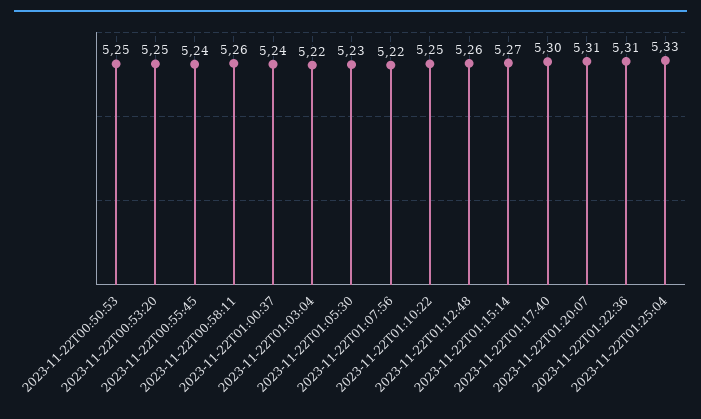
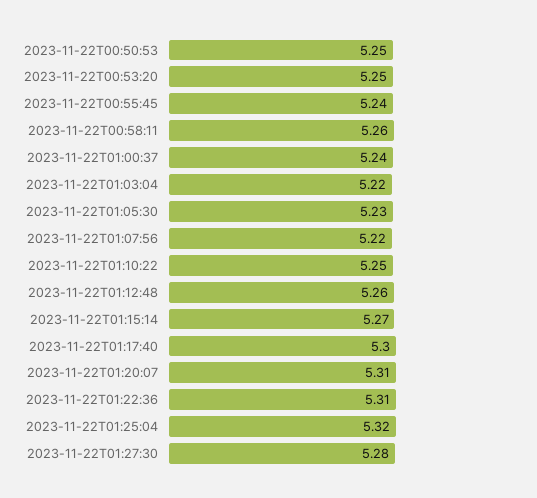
2023-11-22T01:25:04: 5.33 -> 5.32
2023-11-22T01:27:30: none -> 5.28

